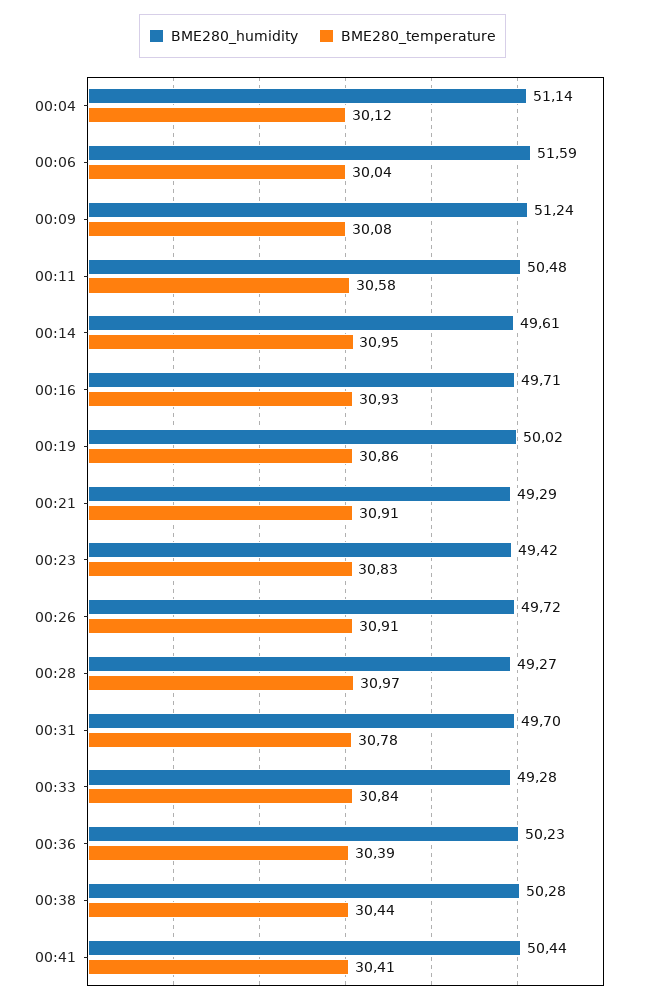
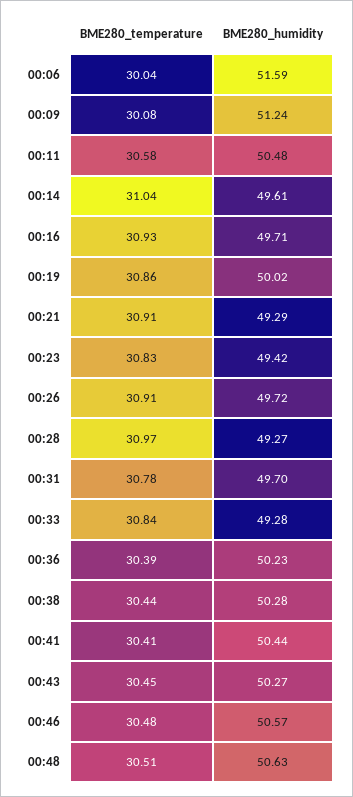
BME280_humidity, 00:04: 51.14 -> none
BME280_temperature, 00:04: 30.12 -> none
BME280_temperature, 00:14: 30.95 -> 31.04
BME280_temperature, 00:43: none -> 30.45
BME280_humidity, 00:43: none -> 50.27
BME280_temperature, 00:46: none -> 30.48
BME280_humidity, 00:46: none -> 50.57
BME280_temperature, 00:48: none -> 30.51
BME280_humidity, 00:48: none -> 50.63

